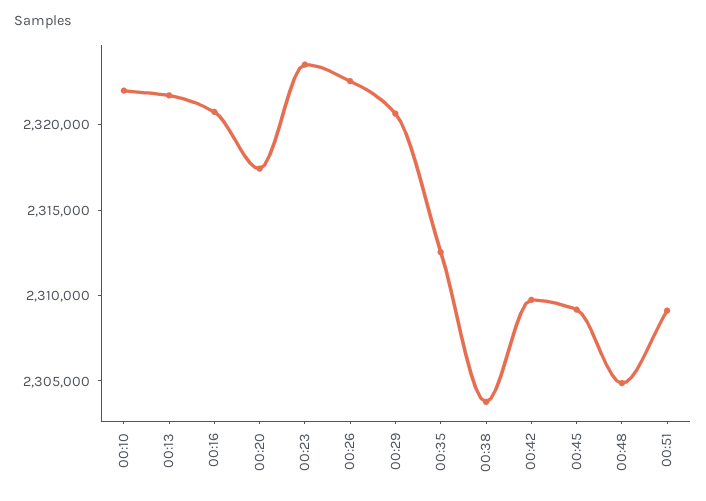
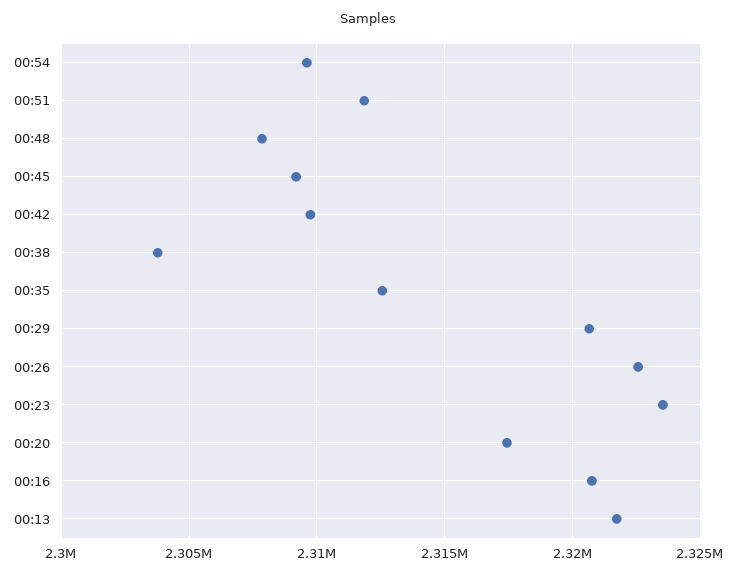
00:10: 2322000 -> none
00:48: 2305000 -> 2308000
00:51: 2309000 -> 2312000
00:54: none -> 2309500

